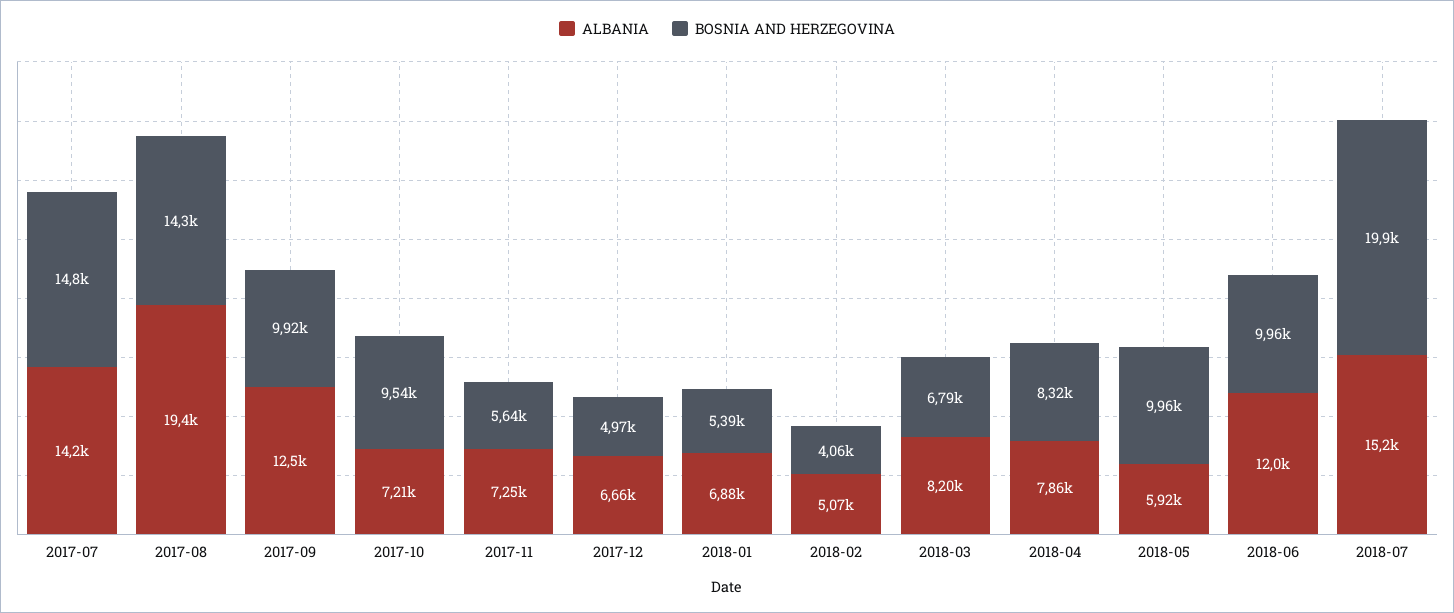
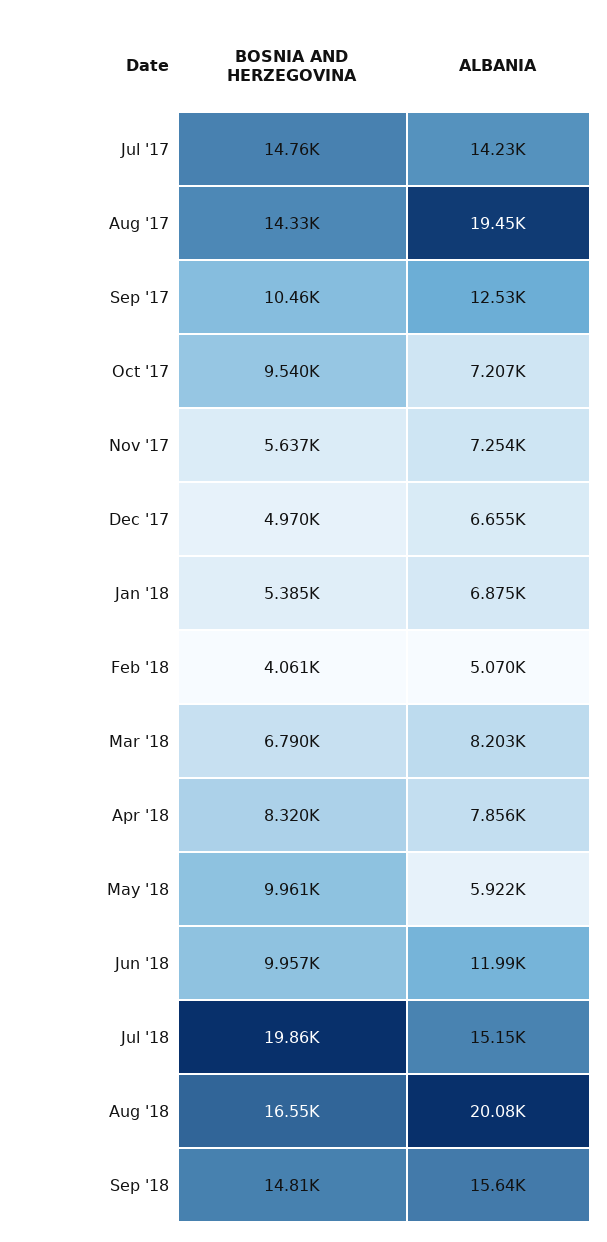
BOSNIA AND HERZEGOVINA, 2017-09: 9920 -> 10460
BOSNIA AND HERZEGOVINA, Aug '18: none -> 16550
ALBANIA, Aug '18: none -> 20080
BOSNIA AND HERZEGOVINA, Sep '18: none -> 14810
ALBANIA, Sep '18: none -> 15640

